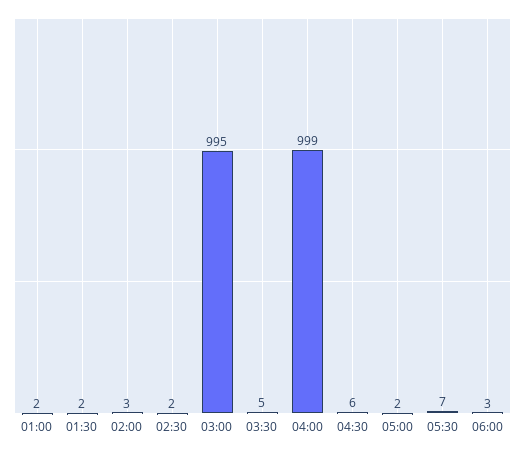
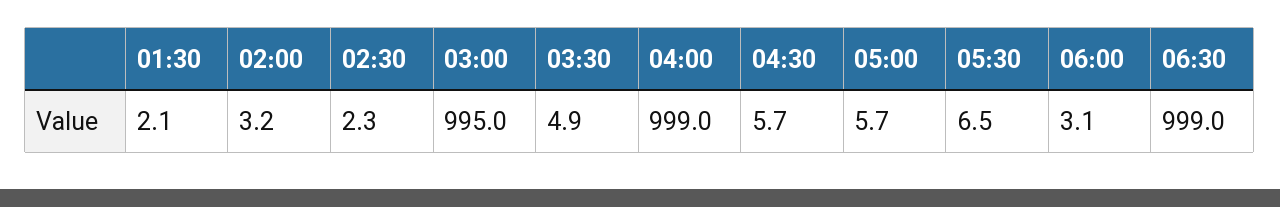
01:00: 2 -> none
05:00: 2 -> 5.7
06:30: none -> 999

